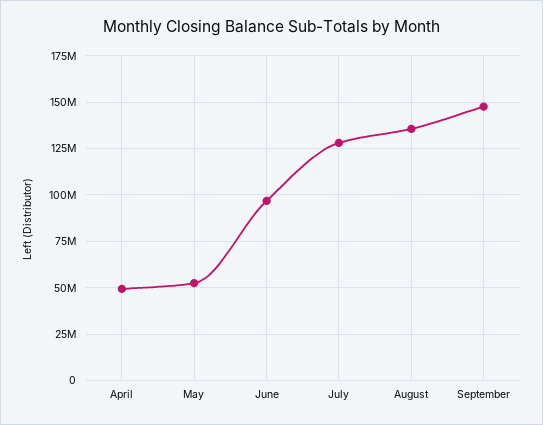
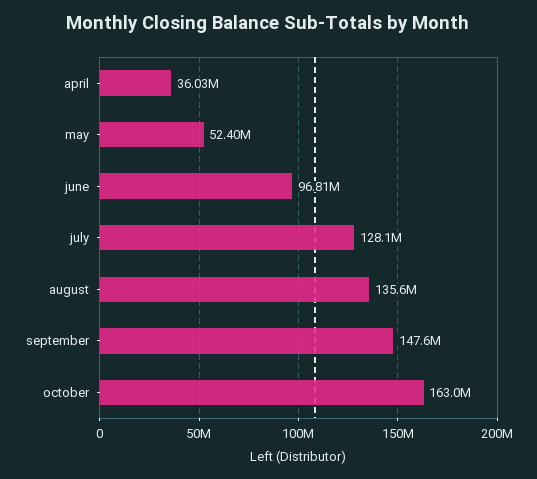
April: 50000000 -> 36030000
october: none -> 163000000

